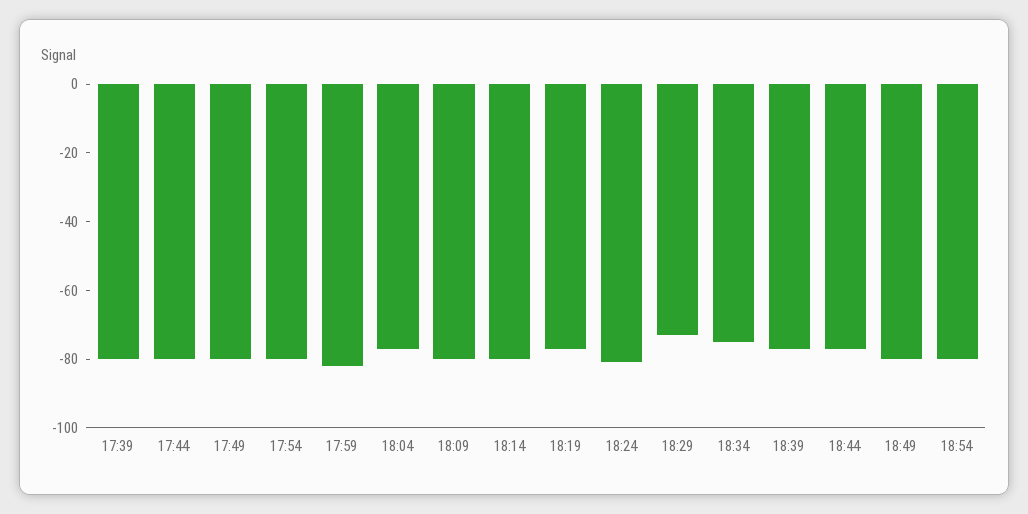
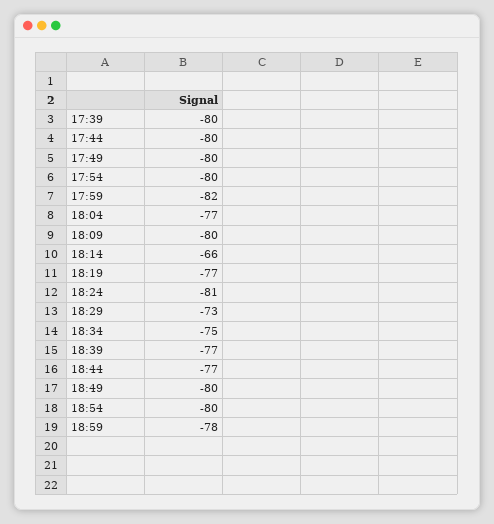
18:14: -80 -> -66
18:59: none -> -78

